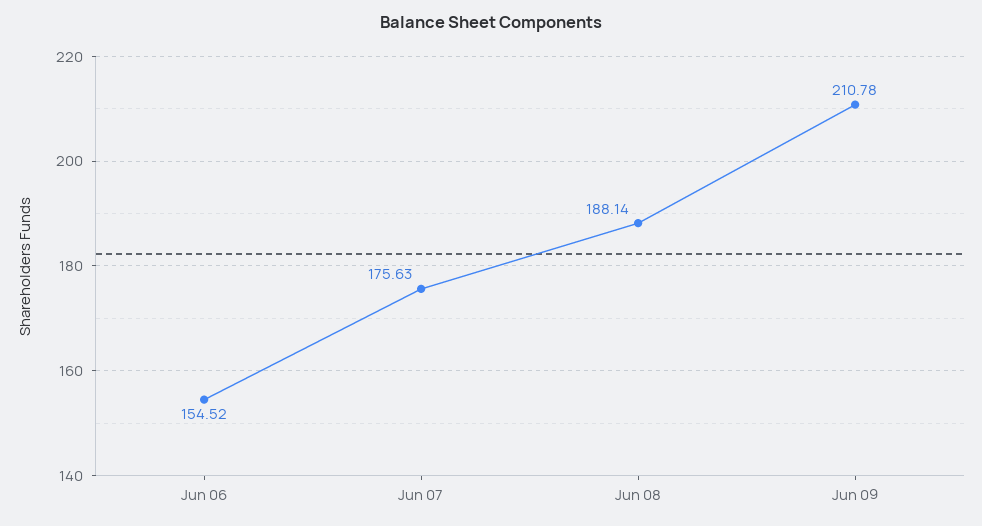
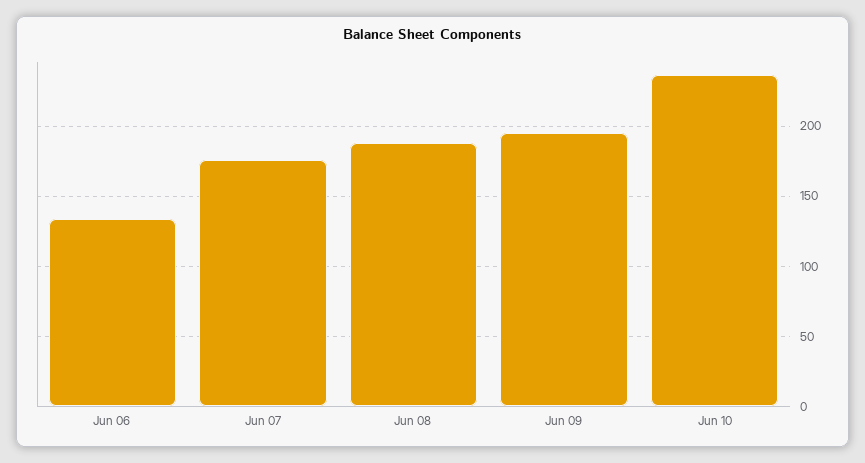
Jun 06: 154.52 -> 135
Jun 09: 210.78 -> 195
Jun 10: none -> 235

